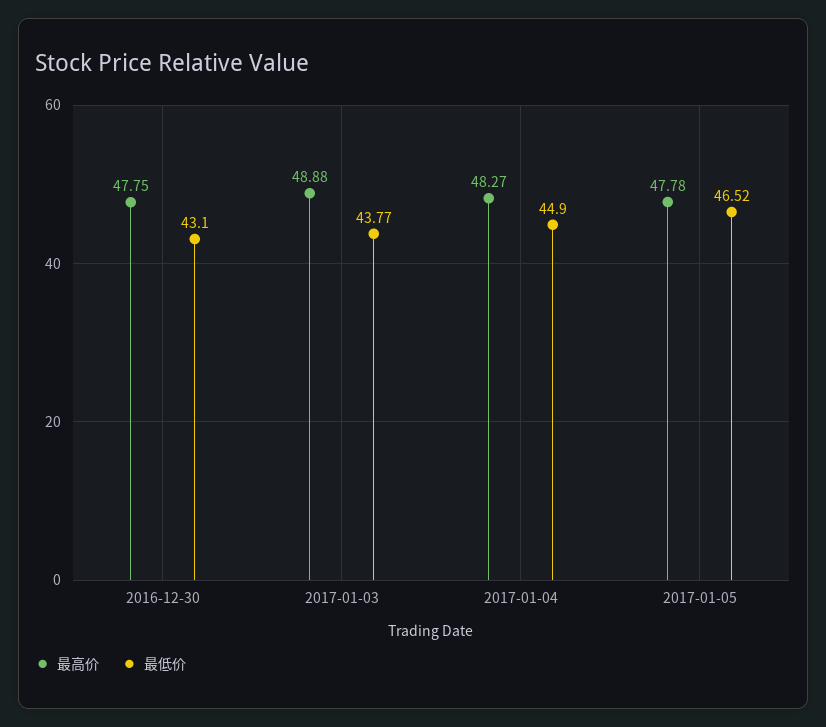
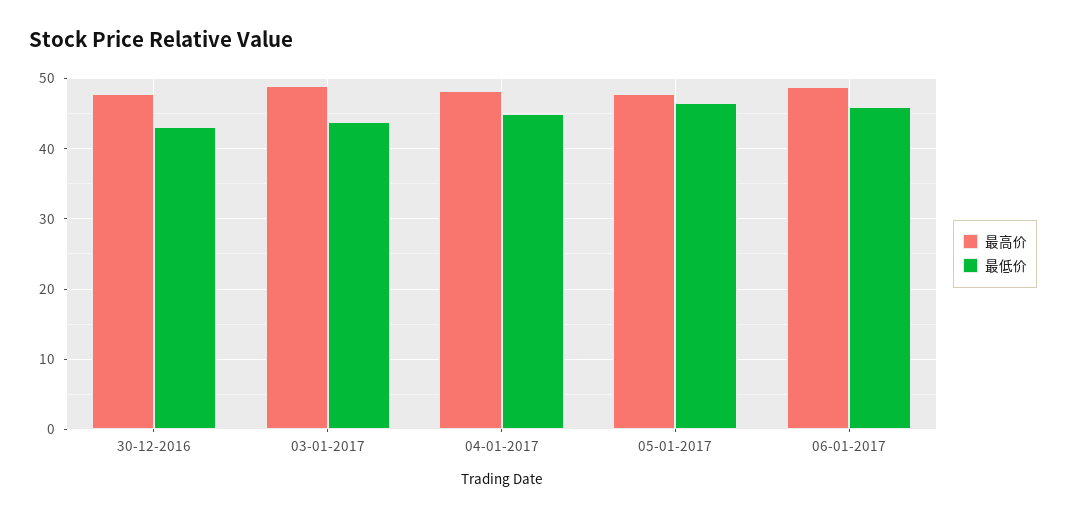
最高价, 06-01-2017: none -> 49
最低价, 06-01-2017: none -> 46

